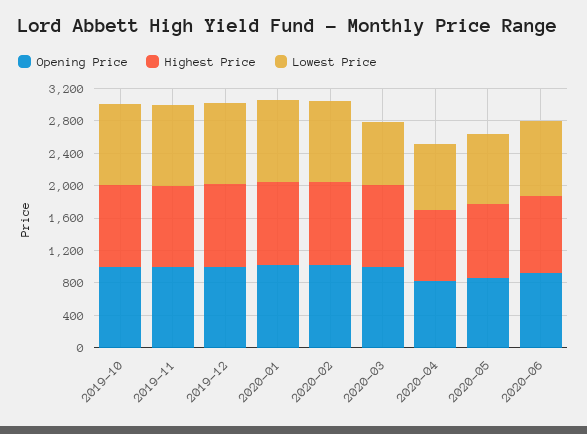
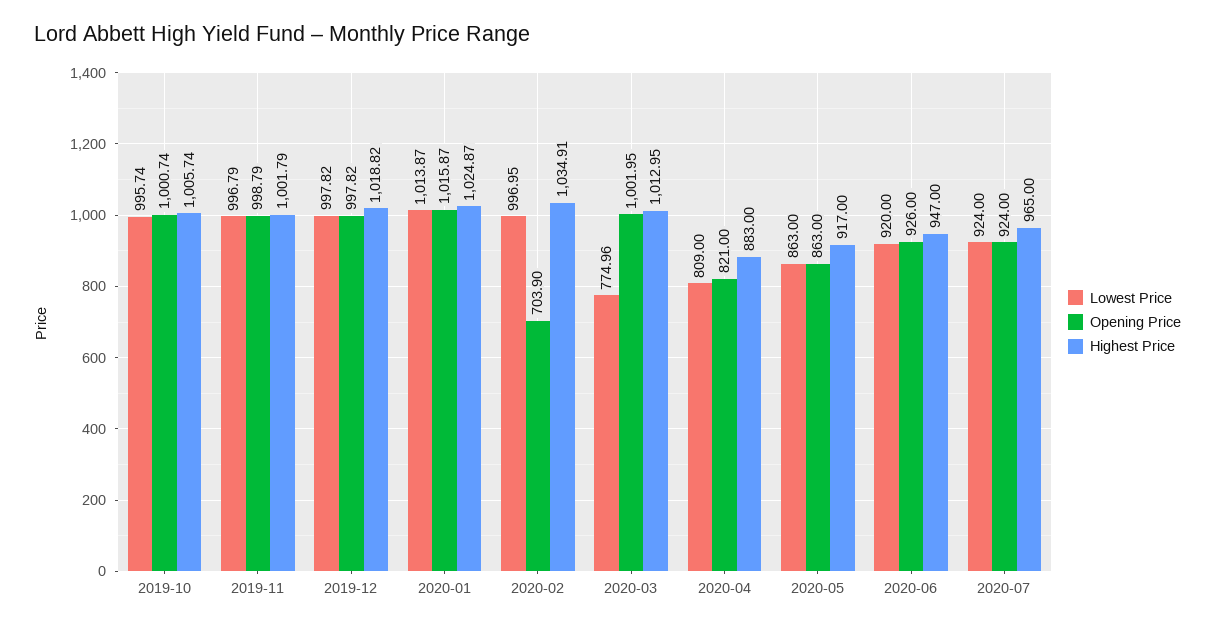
Opening Price, 2020-02: 1000 -> 703.9
Lowest Price, 2020-07: none -> 924
Opening Price, 2020-07: none -> 924
Highest Price, 2020-07: none -> 965

